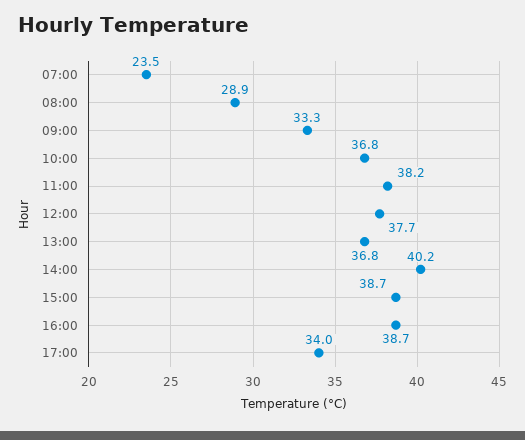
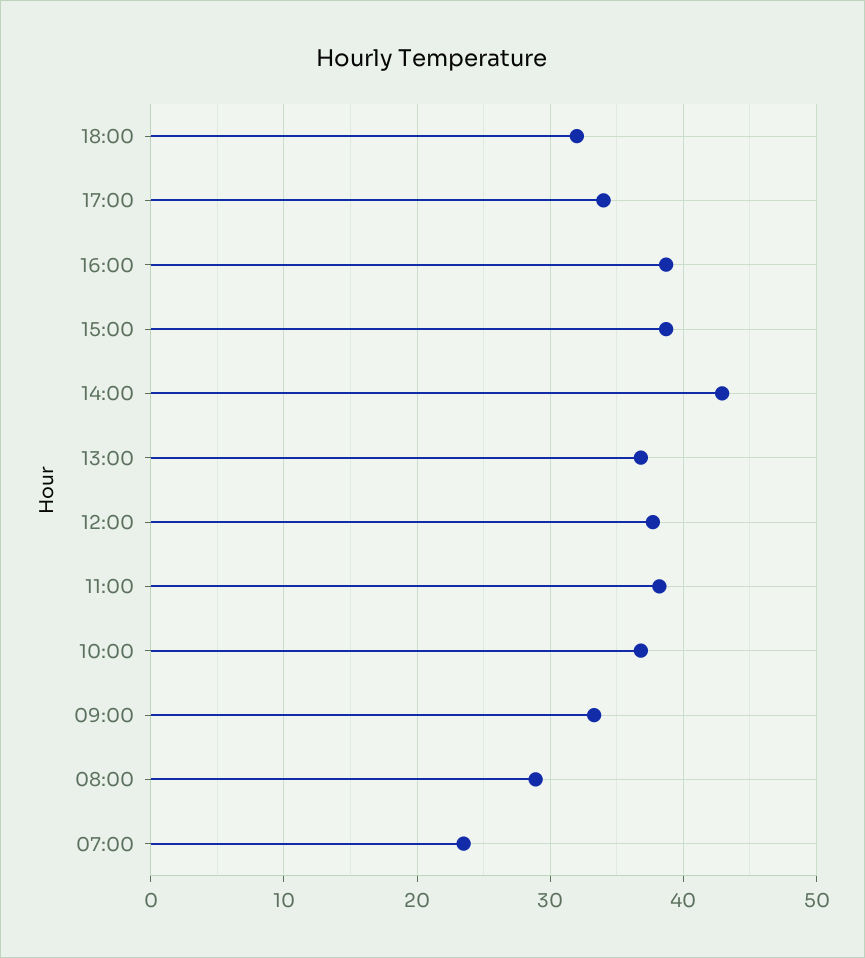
14:00: 40.2 -> 43
18:00: none -> 32

